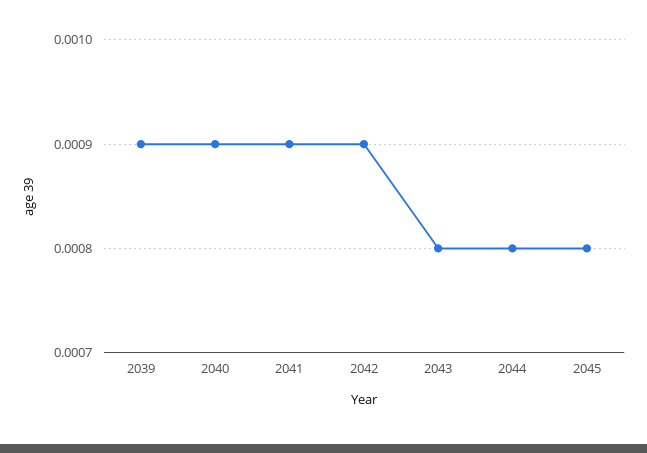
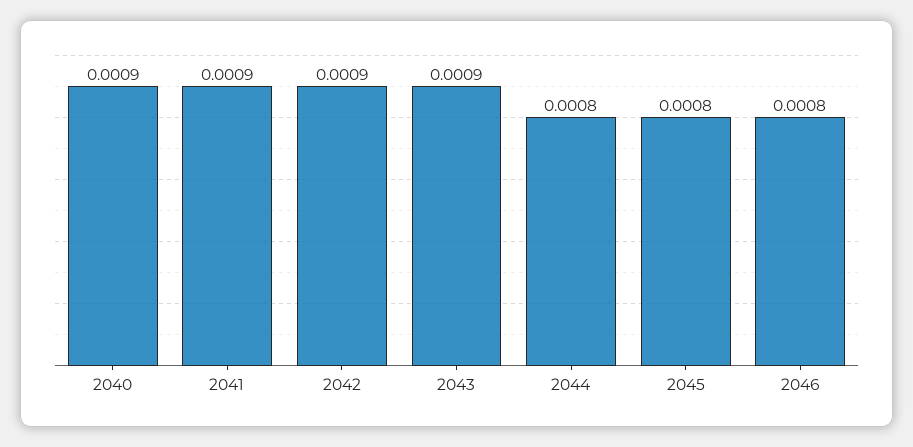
2039: 0.0009 -> none
2043: 0.0008 -> 0.0009
2046: none -> 0.0008

